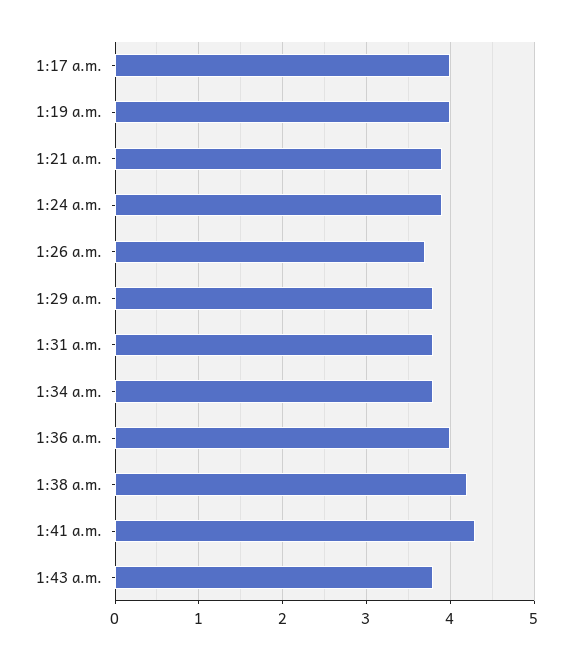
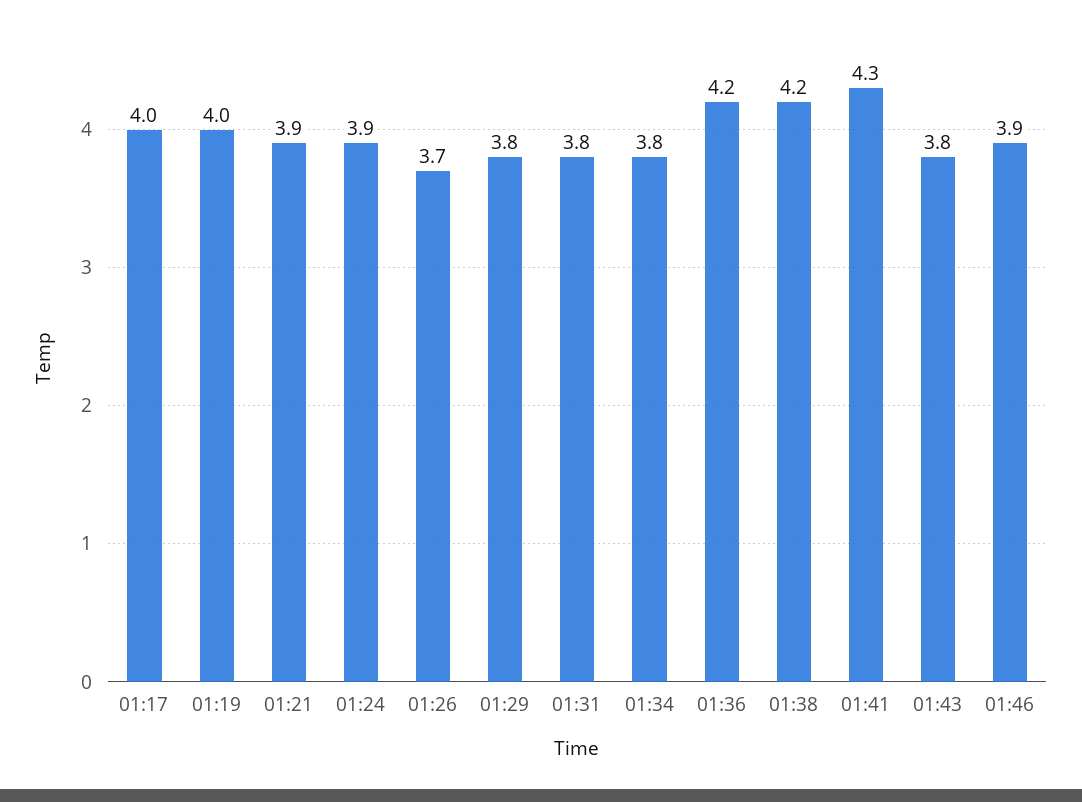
1:36 a.m.: 4 -> 4.2
01:46: none -> 3.9

